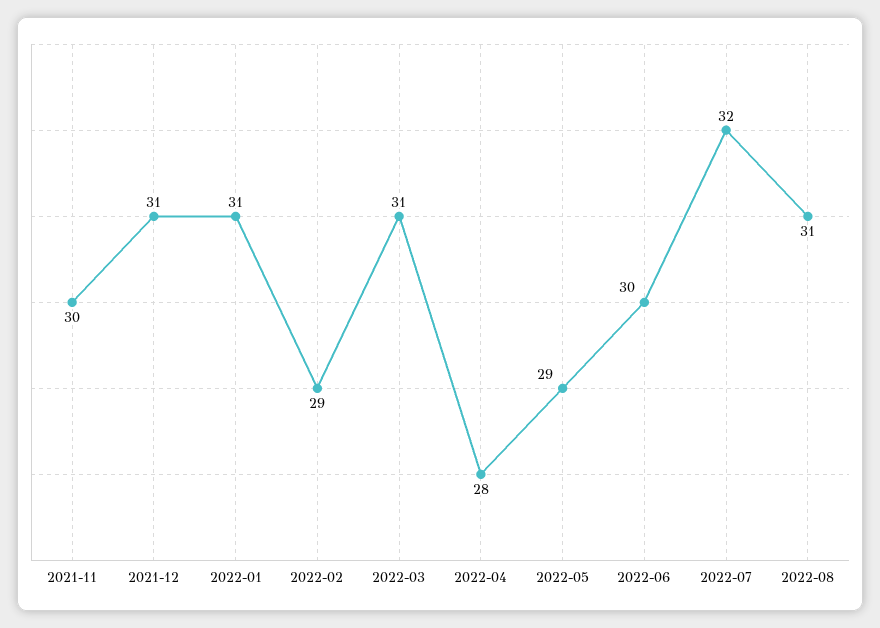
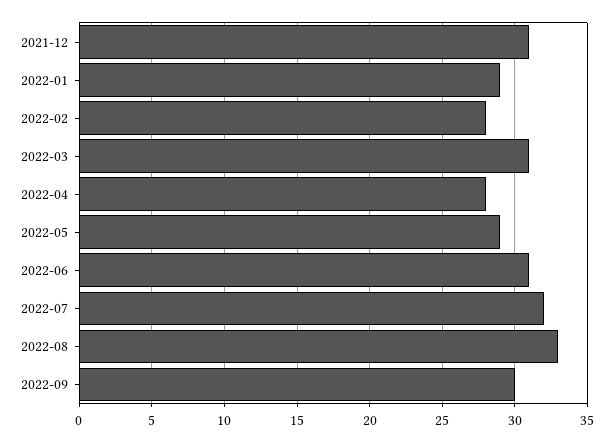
2021-11: 30 -> none
2022-01: 31 -> 29
2022-02: 29 -> 28
2022-06: 30 -> 31
2022-08: 31 -> 33
2022-09: none -> 30

